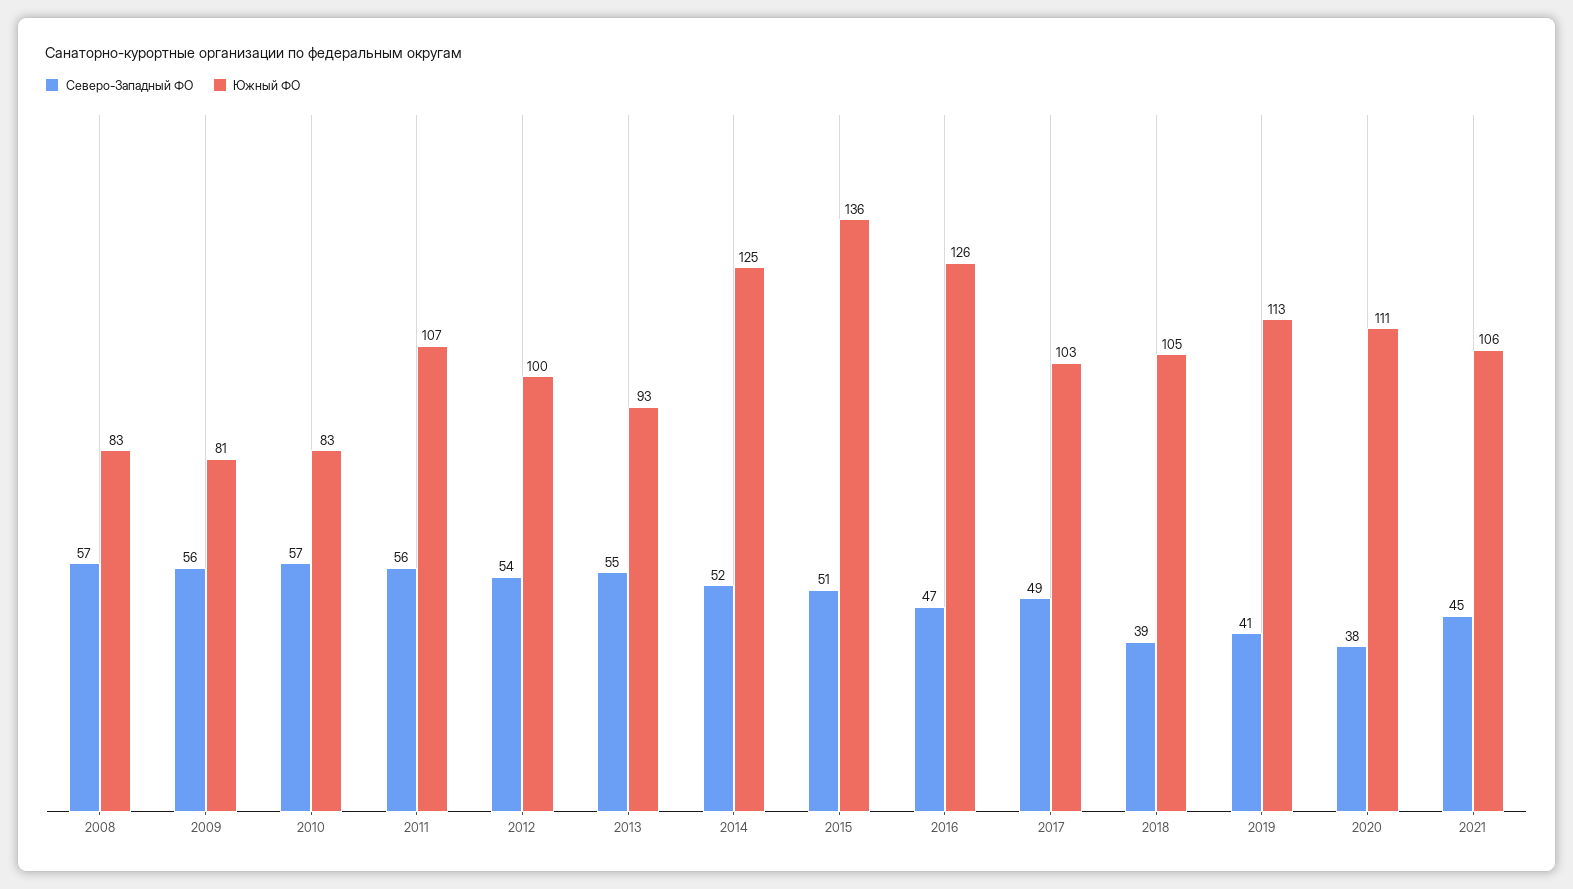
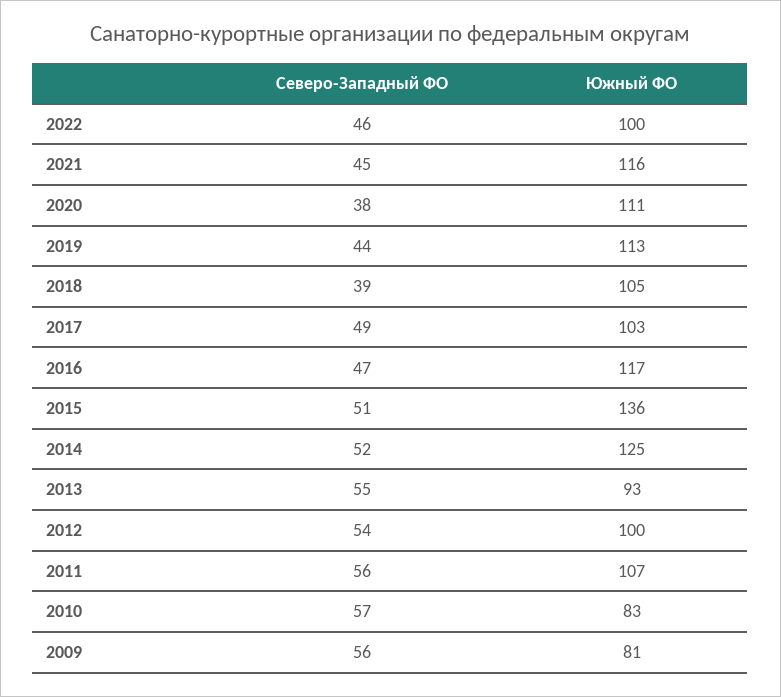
Северо-Западный ФО, 2008: 57 -> none
Южный ФО, 2008: 83 -> none
Южный ФО, 2016: 126 -> 117
Северо-Западный ФО, 2019: 41 -> 44
Южный ФО, 2021: 106 -> 116
Северо-Западный ФО, 2022: none -> 46
Южный ФО, 2022: none -> 100

